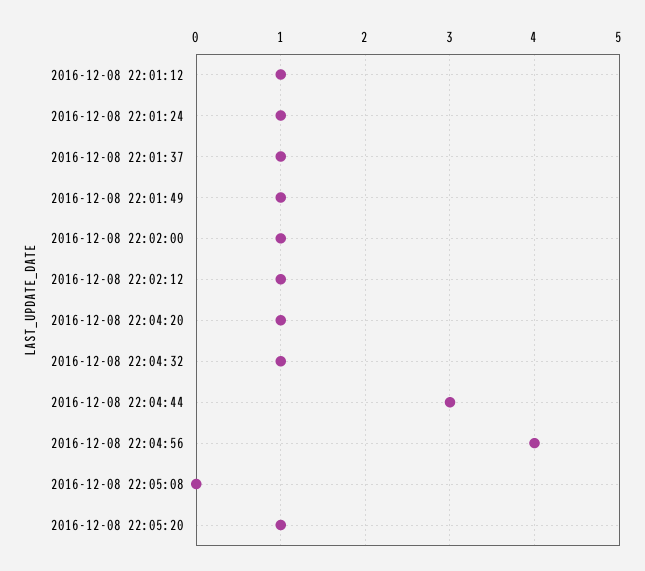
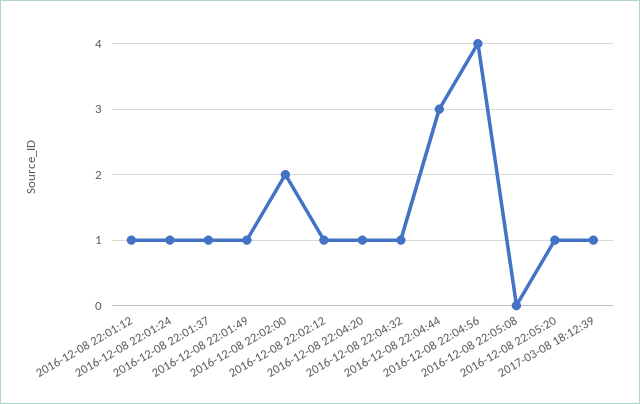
2016-12-08 22:02:00: 1 -> 2
2017-03-08 18:12:39: none -> 1

